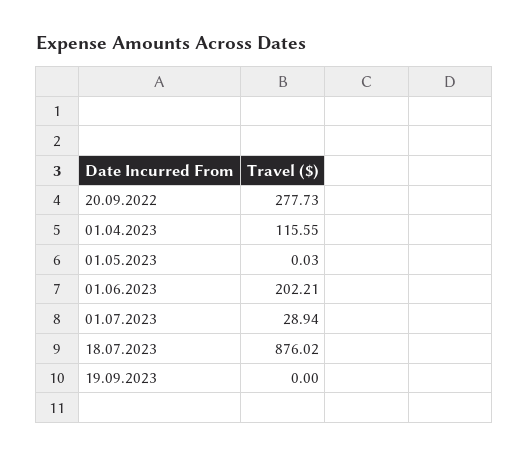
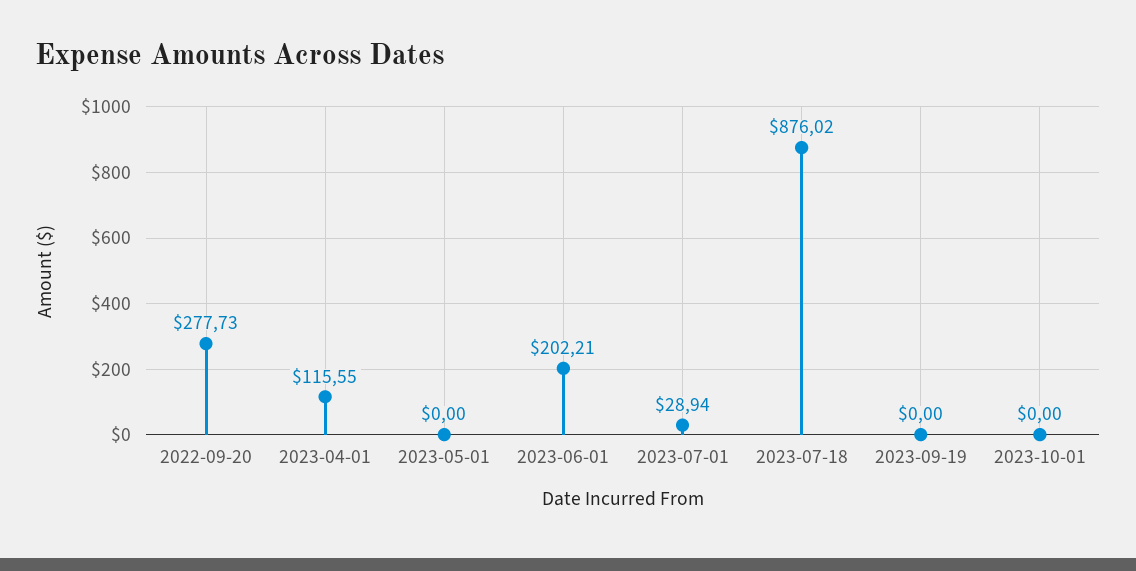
01.05.2023: 0.03 -> 0
2023-10-01: none -> 0

